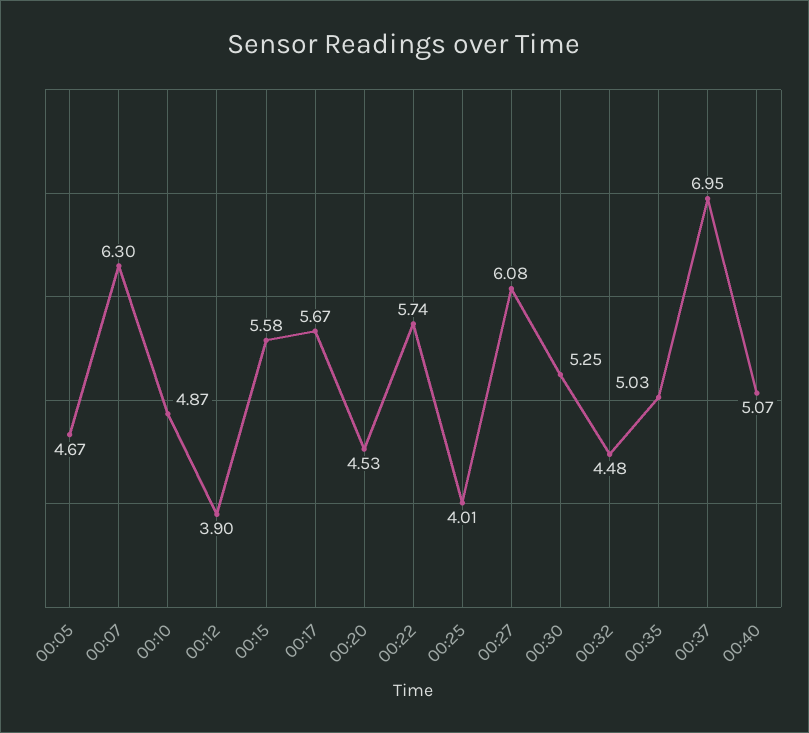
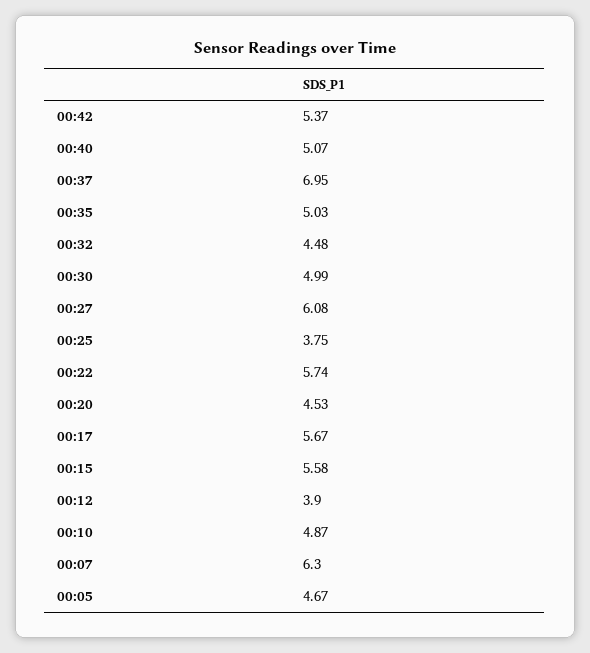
00:25: 4.01 -> 3.75
00:30: 5.25 -> 4.99
00:42: none -> 5.37

